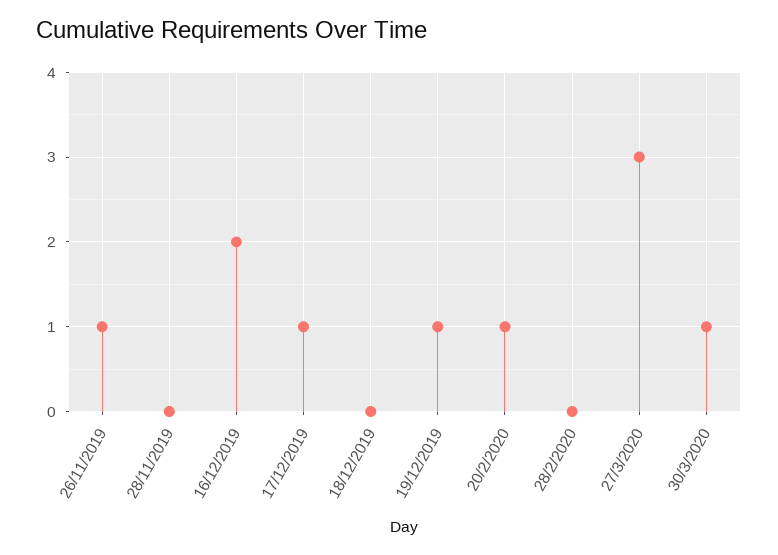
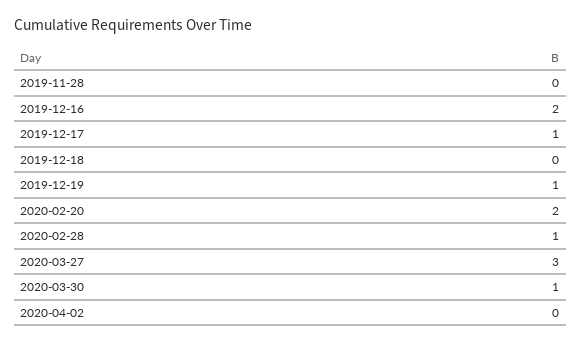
26/11/2019: 1 -> none
20/2/2020: 1 -> 2
28/2/2020: 0 -> 1
2020-04-02: none -> 0

